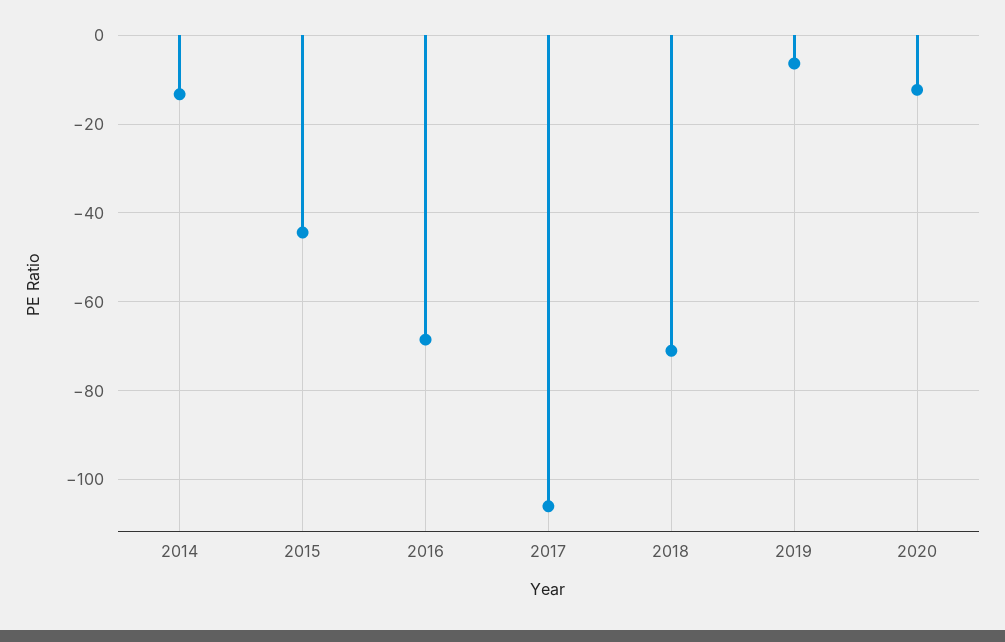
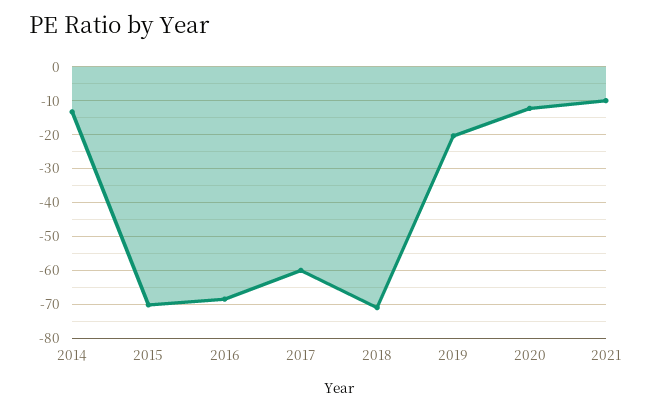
2015: -44 -> -70
2017: -106 -> -60
2019: -6 -> -20
2021: none -> -10

